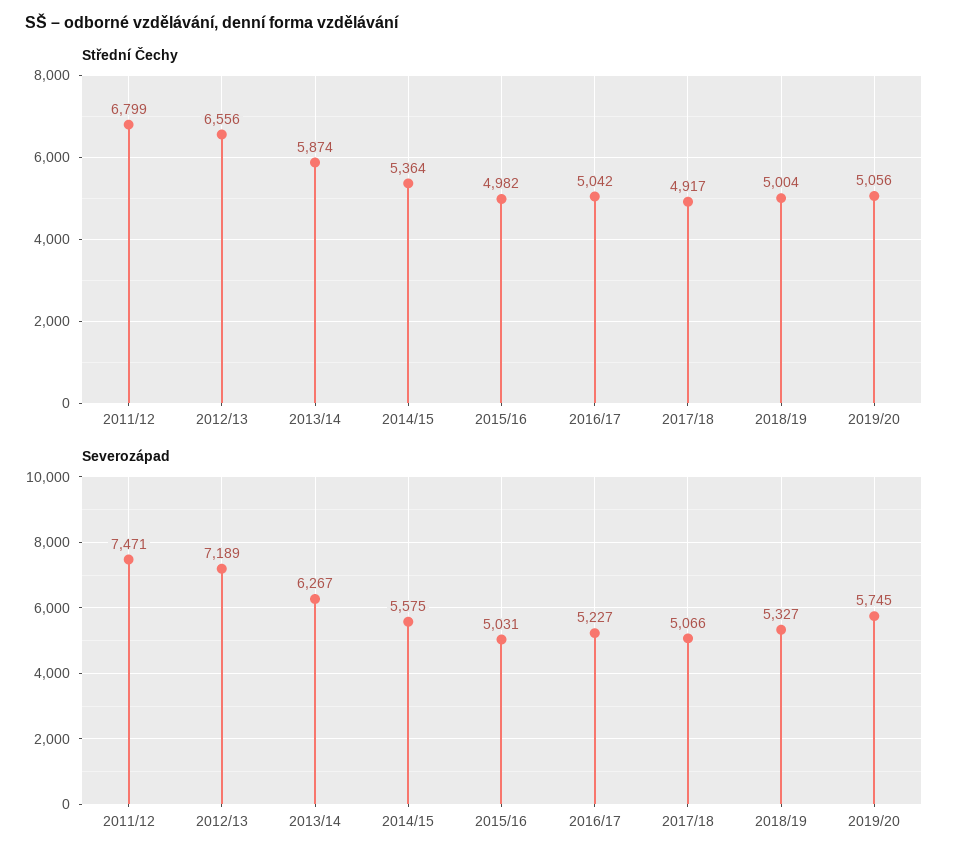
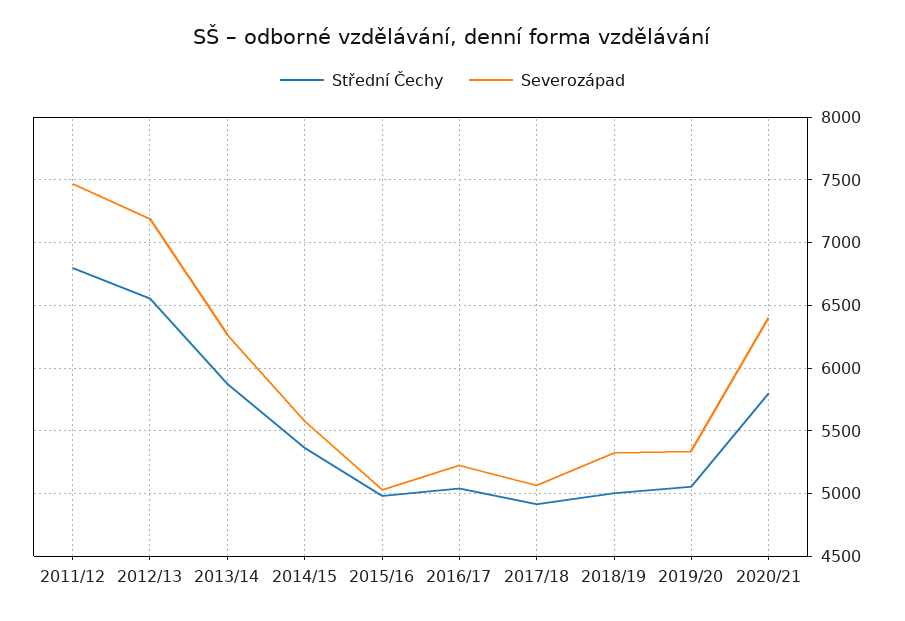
Severozápad, 2019/20: 5745 -> 5350
Střední Čechy, 2020/21: none -> 5800
Severozápad, 2020/21: none -> 6400

